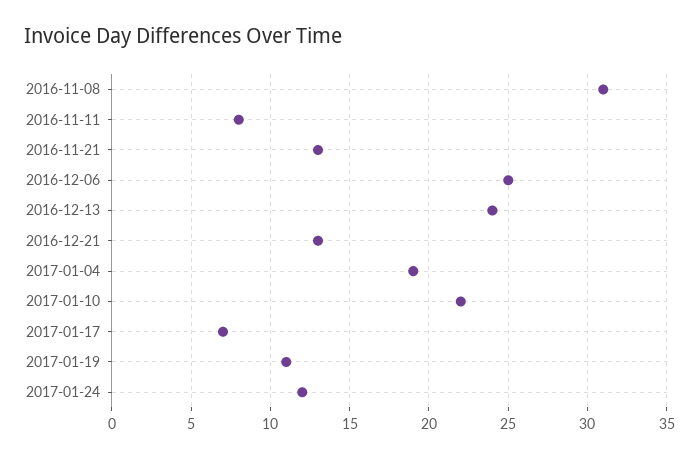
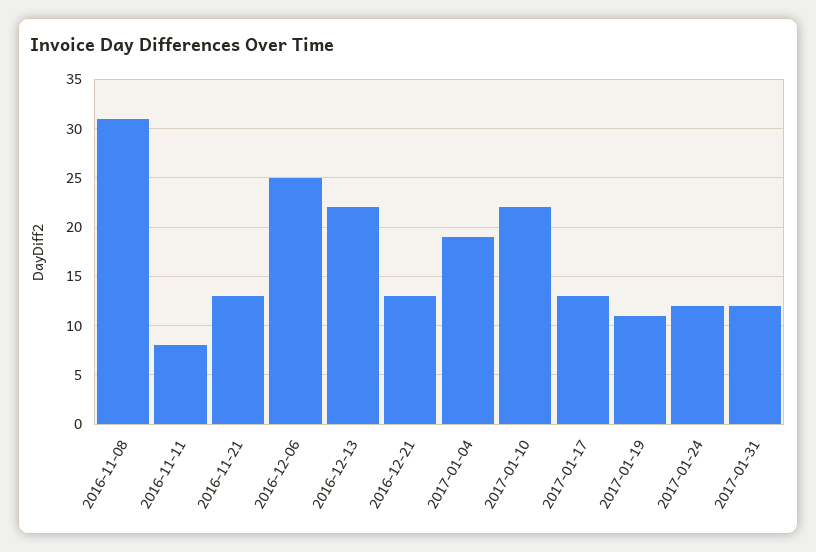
2016-12-13: 24 -> 22
2017-01-17: 7 -> 13
2017-01-31: none -> 12

